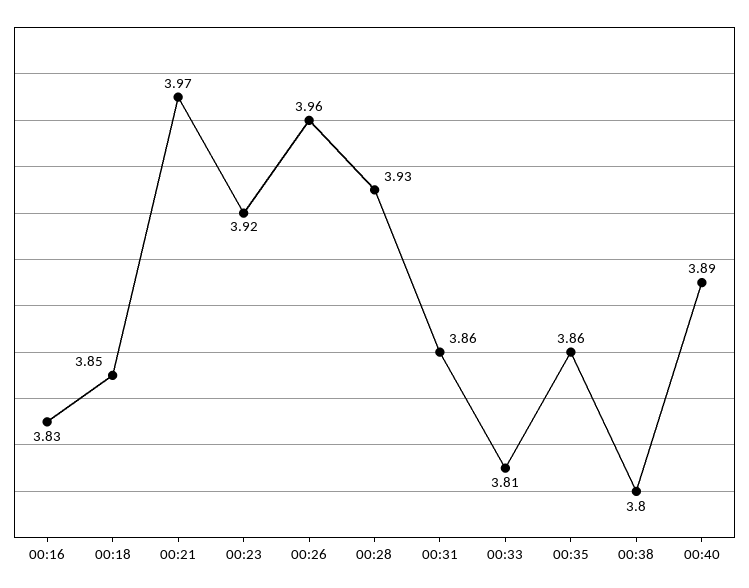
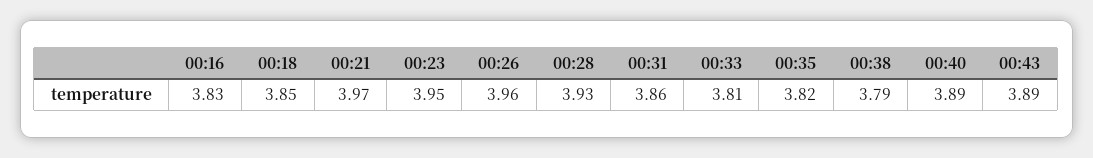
00:23: 3.92 -> 3.95
00:35: 3.86 -> 3.82
00:38: 3.8 -> 3.79
00:43: none -> 3.89

